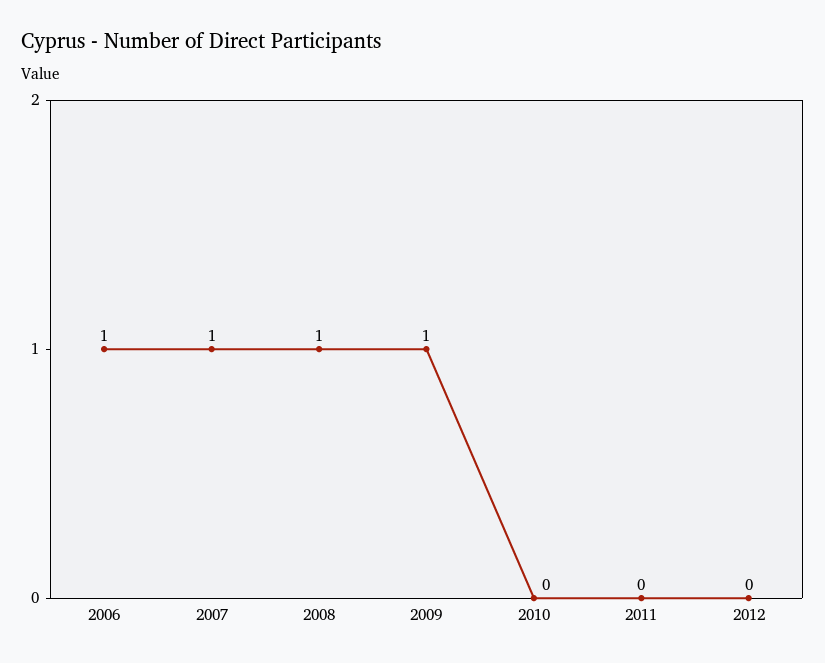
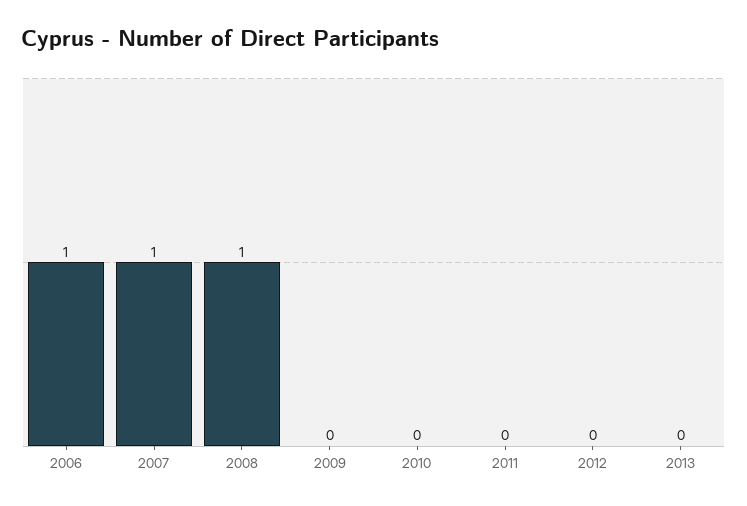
2009: 1 -> 0
2013: none -> 0

